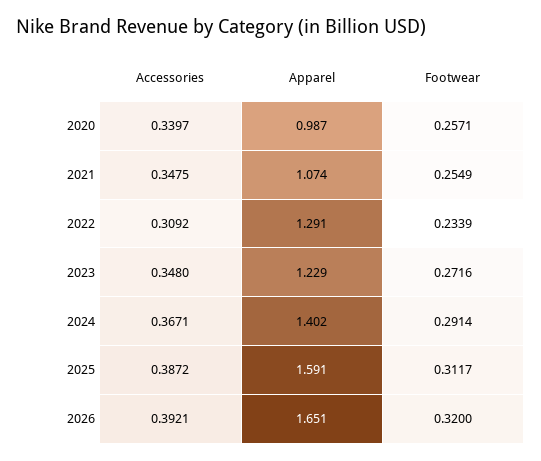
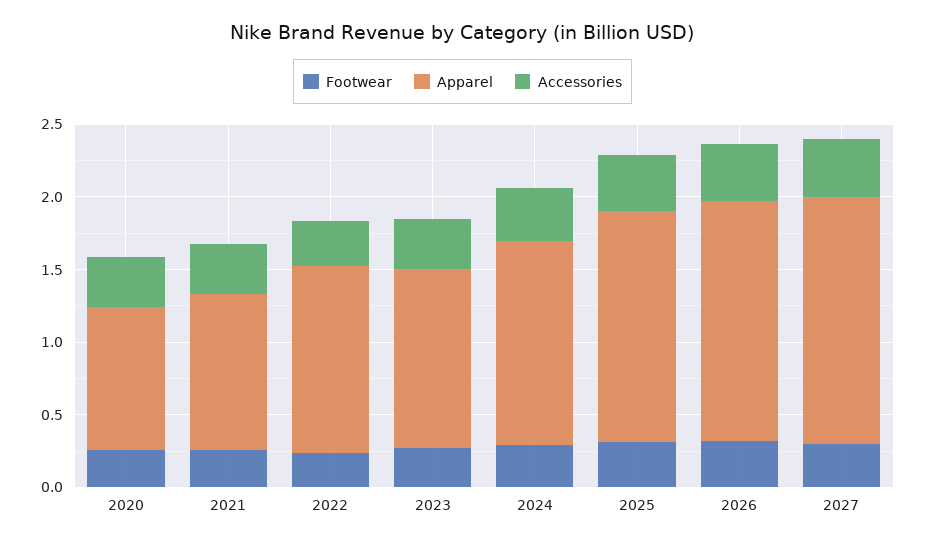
Footwear, 2027: none -> 0.3
Apparel, 2027: none -> 1.7
Accessories, 2027: none -> 0.4

